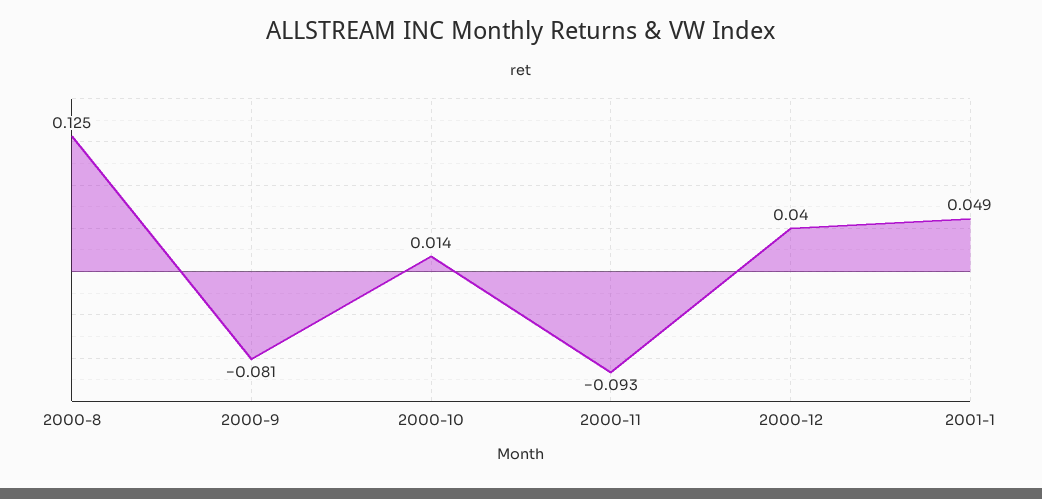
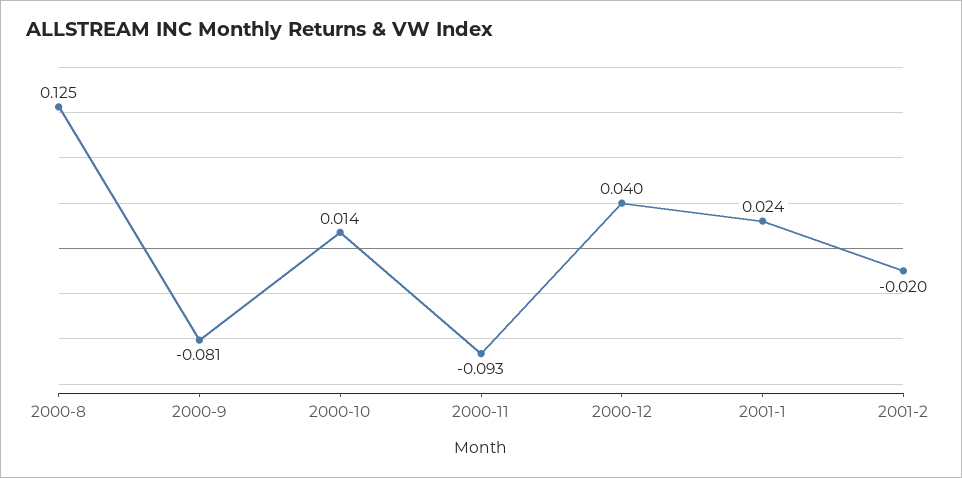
2001-1: 0.049 -> 0.024
2001-2: none -> -0.02

